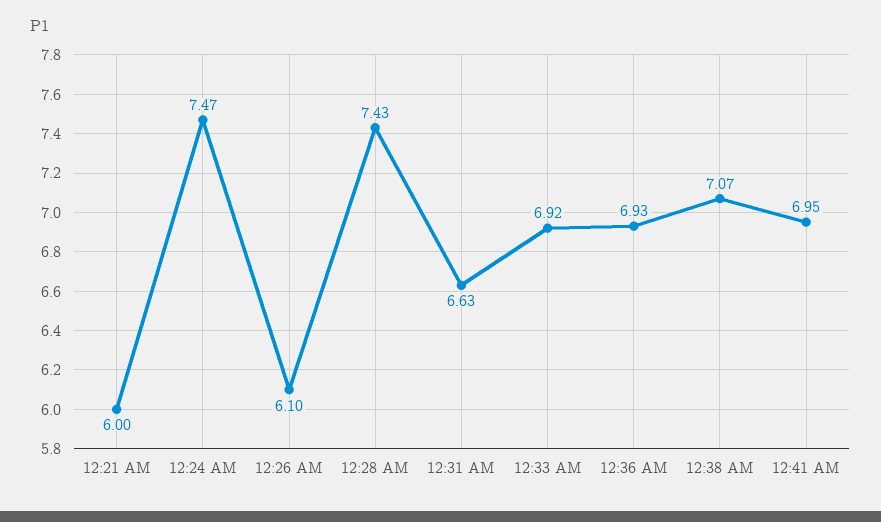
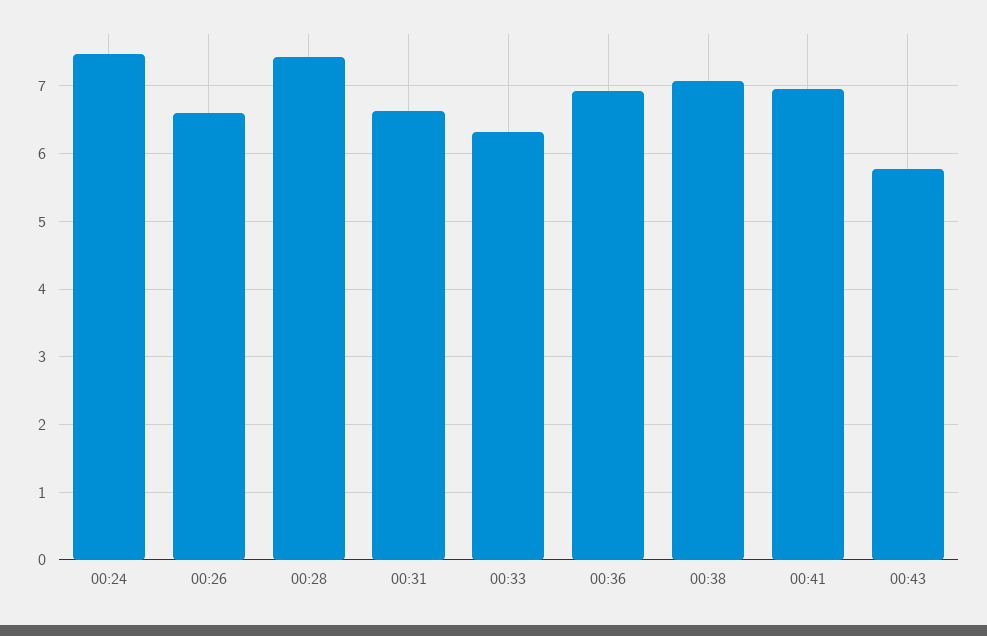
12:21 AM: 6 -> none
12:26 AM: 6.1 -> 6.6
12:33 AM: 6.92 -> 6.3
00:43: none -> 5.8

